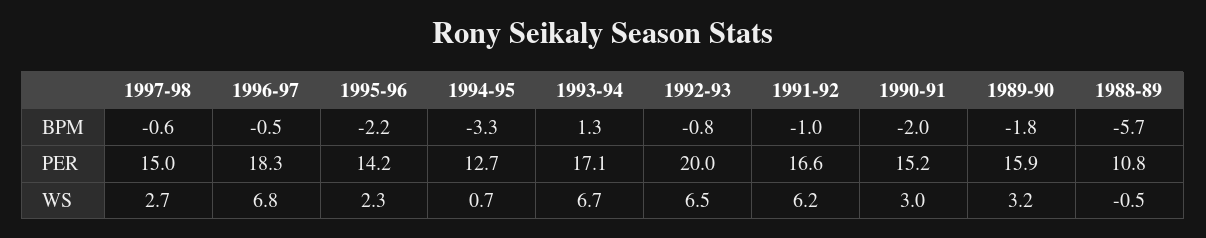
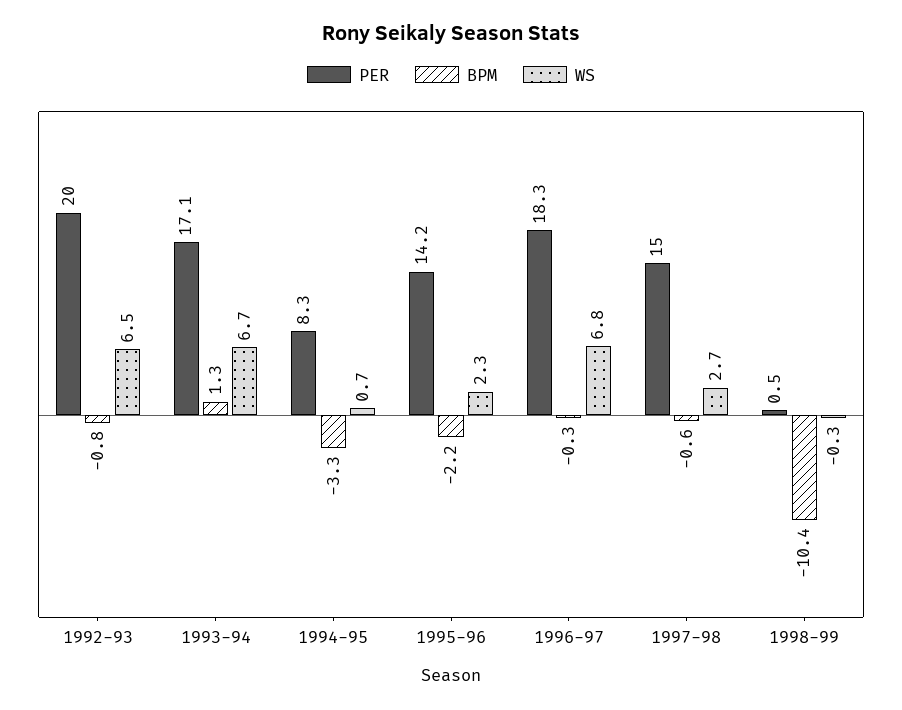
BPM, 1996-97: -0.5 -> -0.3
BPM, 1991-92: -1 -> none
BPM, 1990-91: -2 -> none
BPM, 1989-90: -1.8 -> none
BPM, 1988-89: -5.7 -> none
PER, 1994-95: 12.7 -> 8.3
PER, 1991-92: 16.6 -> none
PER, 1990-91: 15.2 -> none
PER, 1989-90: 15.9 -> none
PER, 1988-89: 10.8 -> none
WS, 1991-92: 6.2 -> none
WS, 1990-91: 3 -> none
WS, 1989-90: 3.2 -> none
WS, 1988-89: -0.5 -> none
PER, 1998-99: none -> 0.5
BPM, 1998-99: none -> -10.4
WS, 1998-99: none -> -0.3

